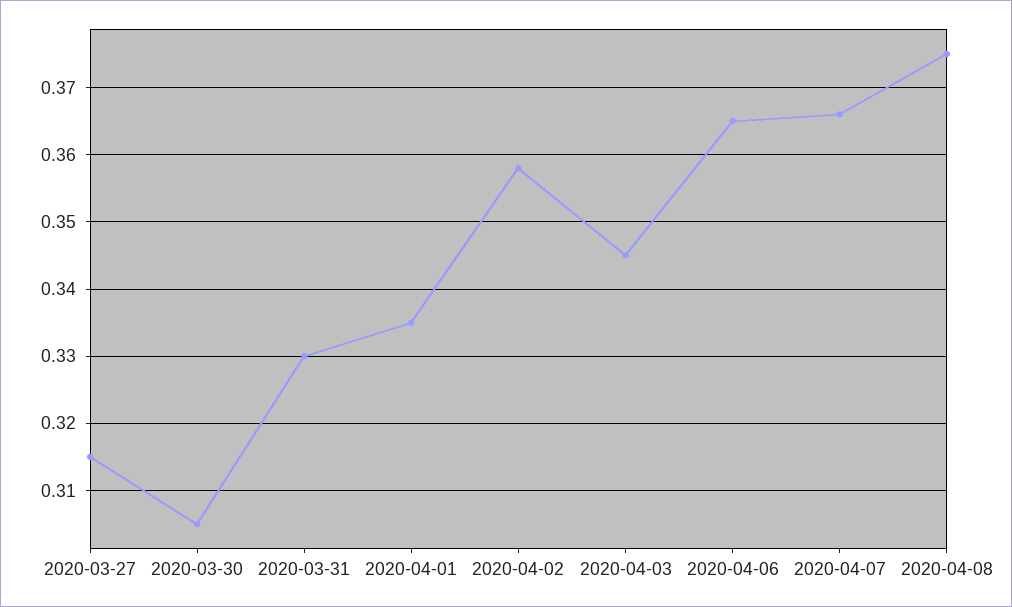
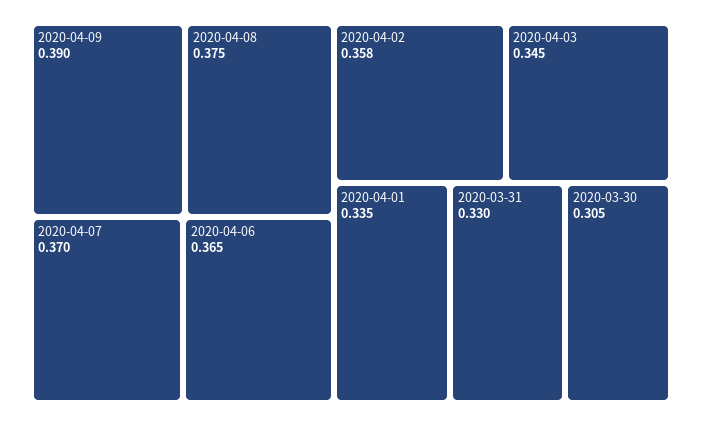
2020-03-27: 0.315 -> none
2020-04-07: 0.366 -> 0.37
2020-04-09: none -> 0.39

